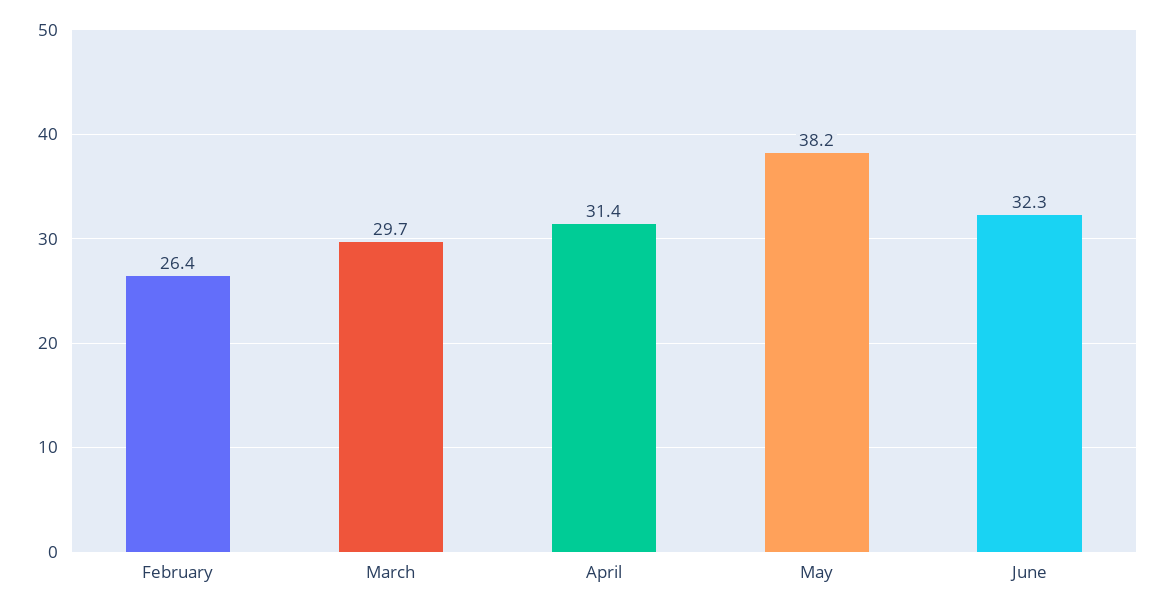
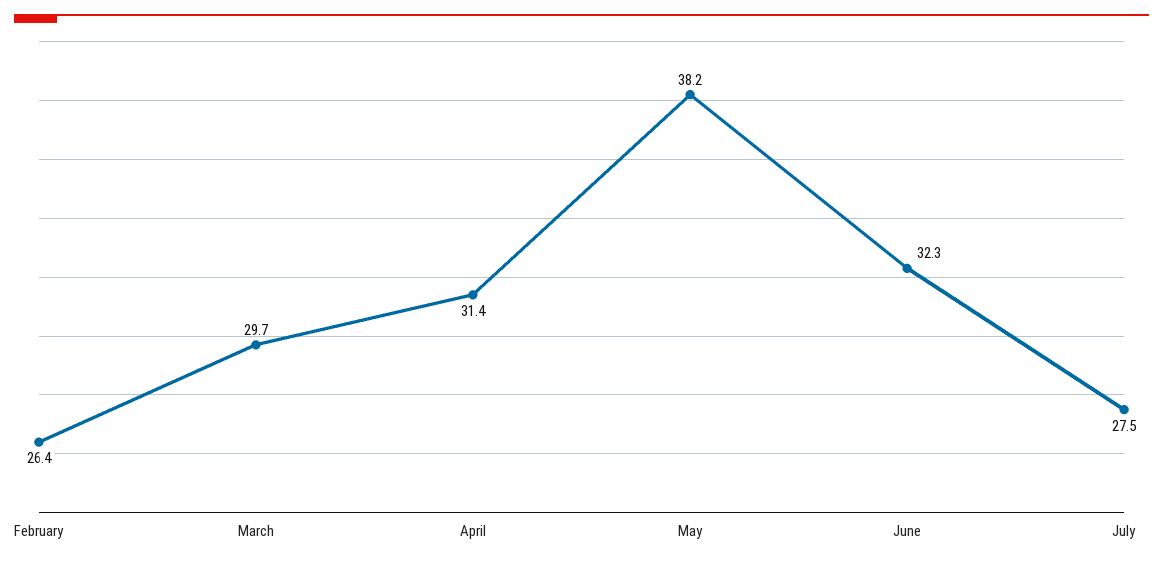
July: none -> 27.5

